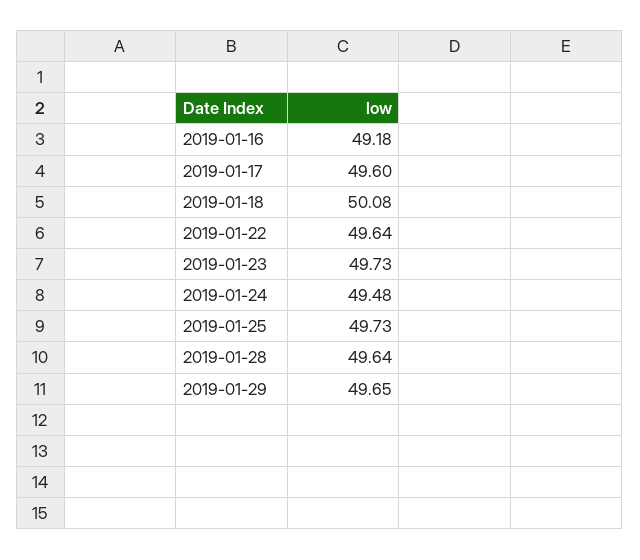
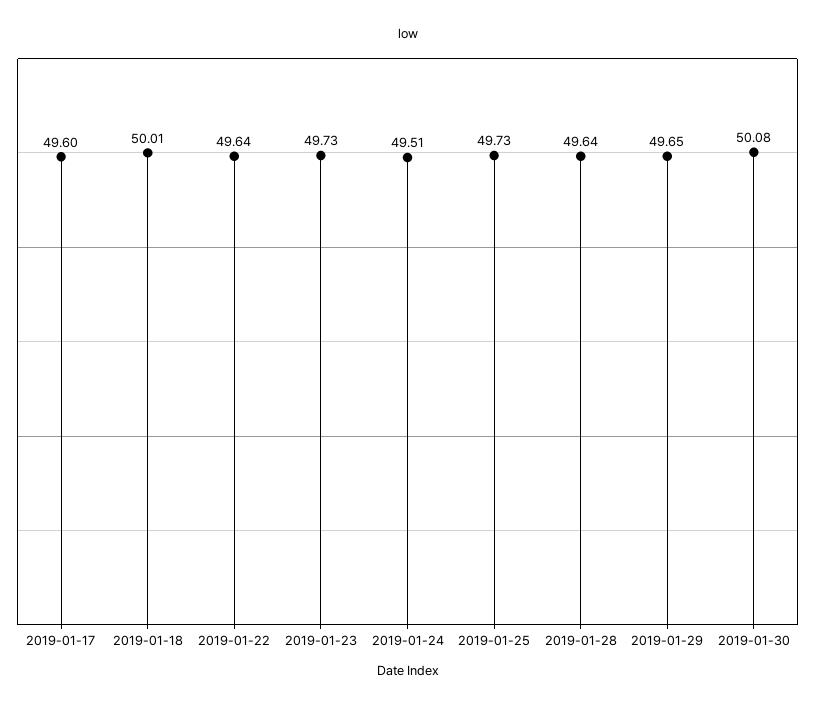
2019-01-16: 49.18 -> none
2019-01-18: 50.08 -> 50.01
2019-01-24: 49.48 -> 49.51
2019-01-30: none -> 50.08

